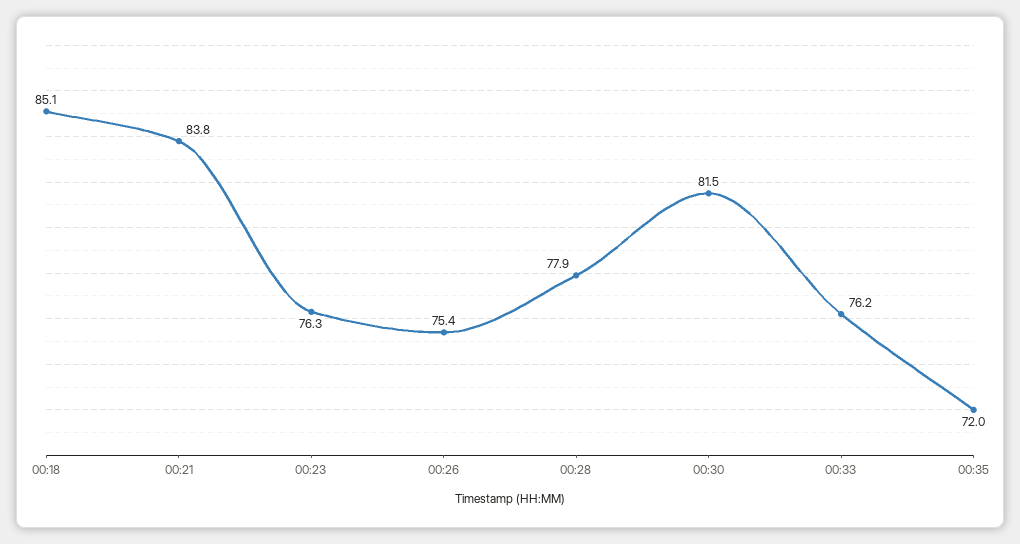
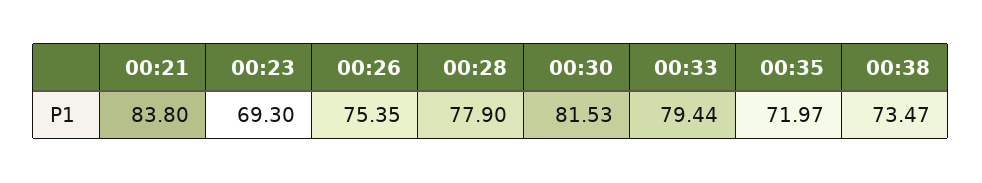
00:18: 85.1 -> none
00:23: 76.3 -> 69.3
00:33: 76.2 -> 79.44
00:38: none -> 73.47

